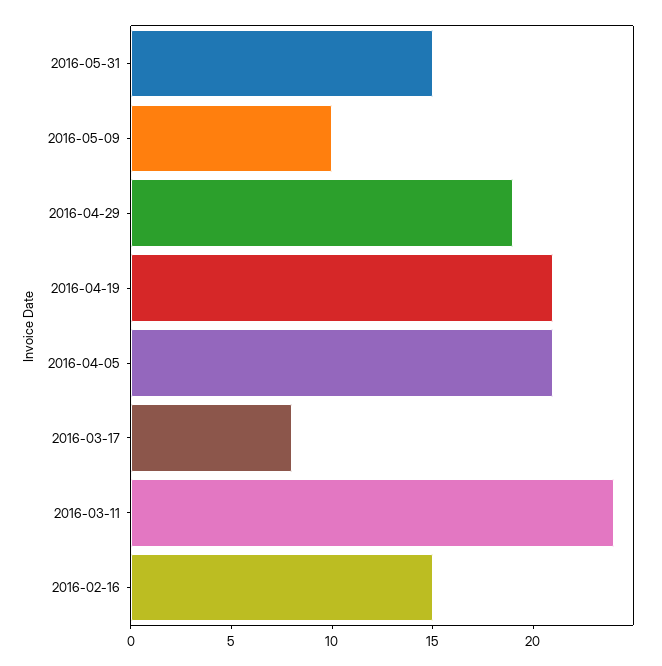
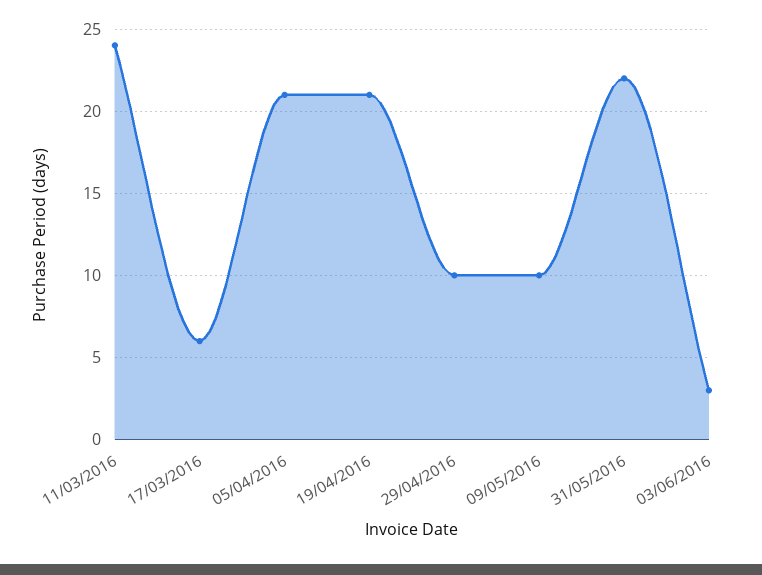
2016-05-31: 15 -> 22
2016-04-29: 19 -> 10
2016-03-17: 8 -> 6
2016-02-16: 15 -> none
03/06/2016: none -> 3

